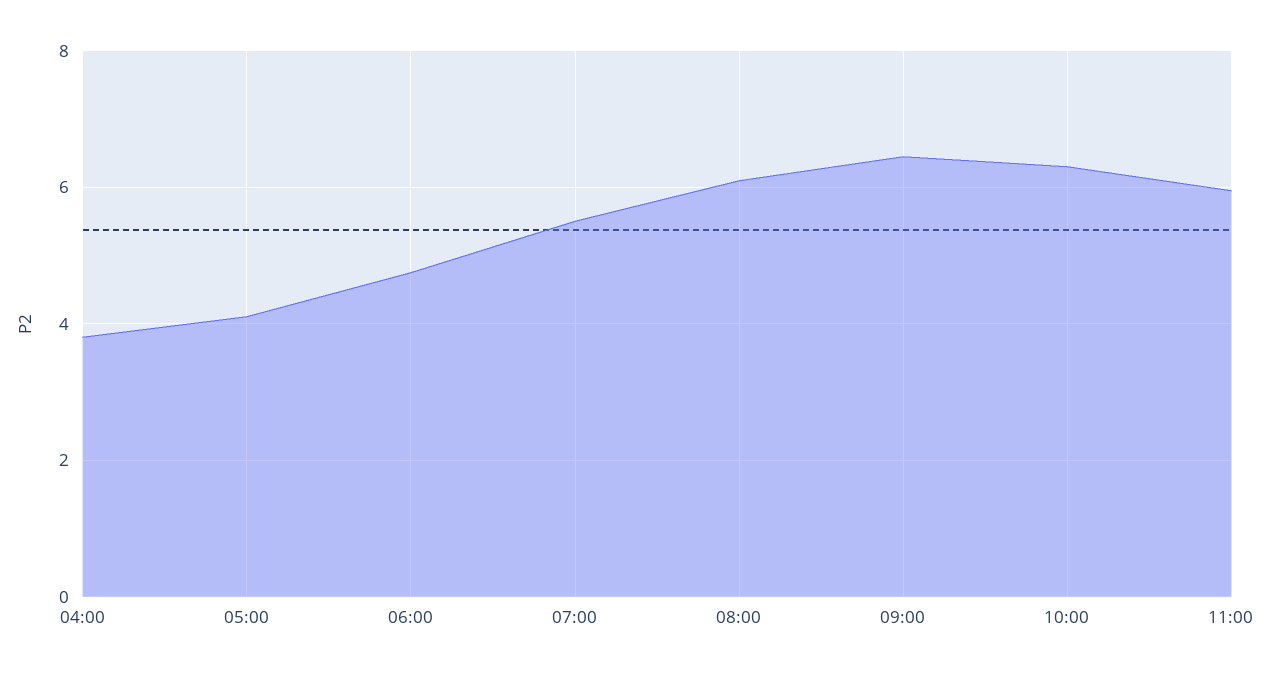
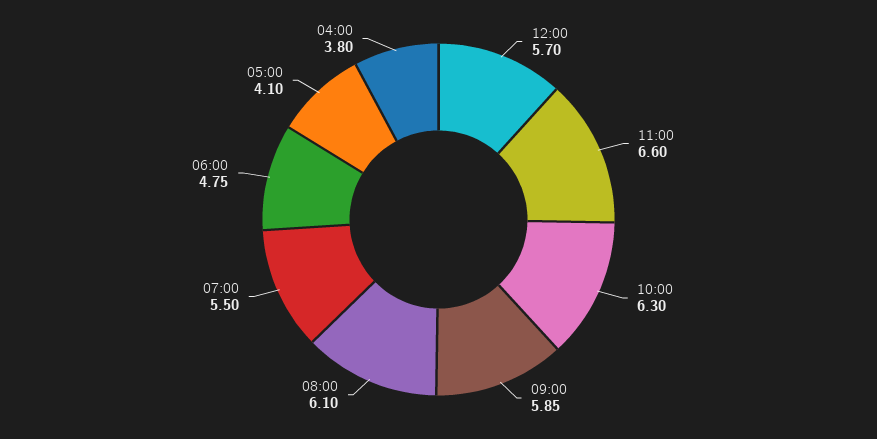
09:00: 6.4 -> 5.85
11:00: 6 -> 6.6
12:00: none -> 5.7

